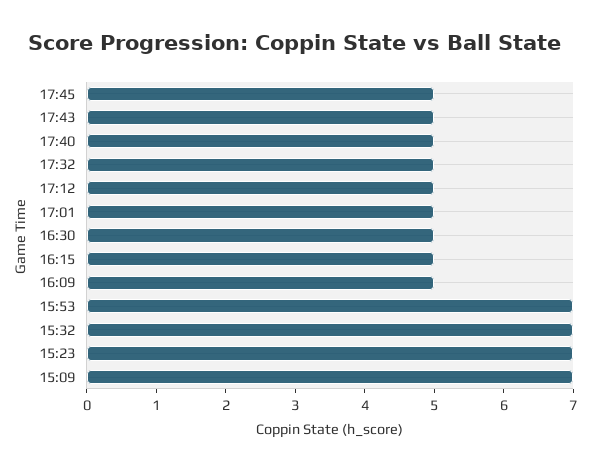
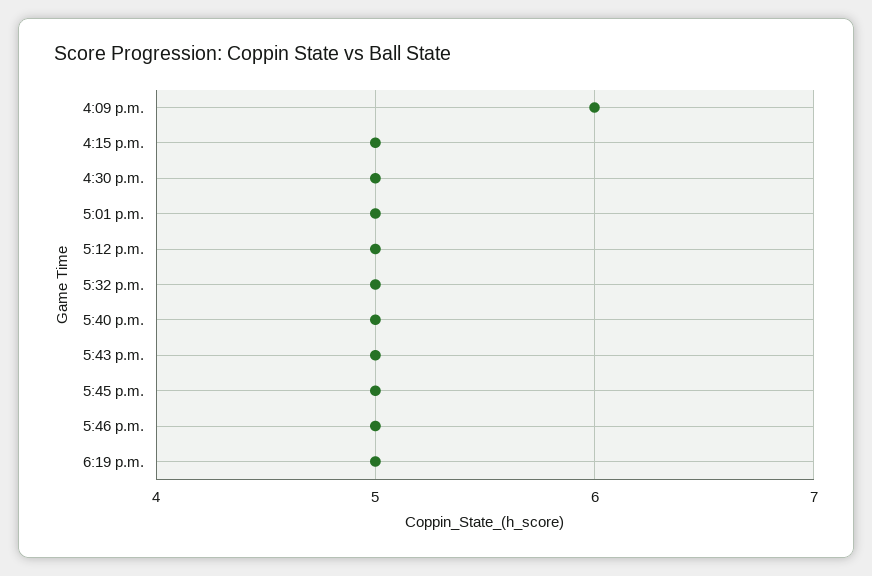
16:09: 5 -> 6
15:53: 7 -> none
15:32: 7 -> none
15:23: 7 -> none
15:09: 7 -> none
5:46 p.m.: none -> 5
6:19 p.m.: none -> 5

